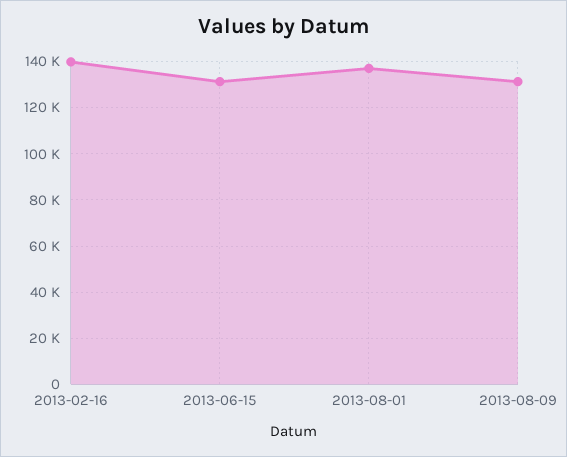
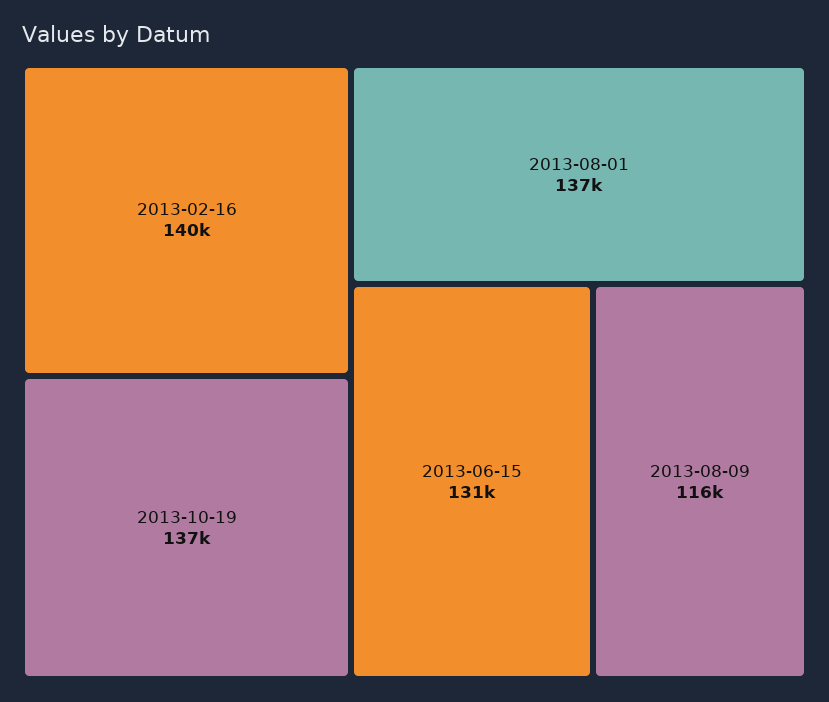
2013-08-09: 130000 -> 116000
2013-10-19: none -> 137000

